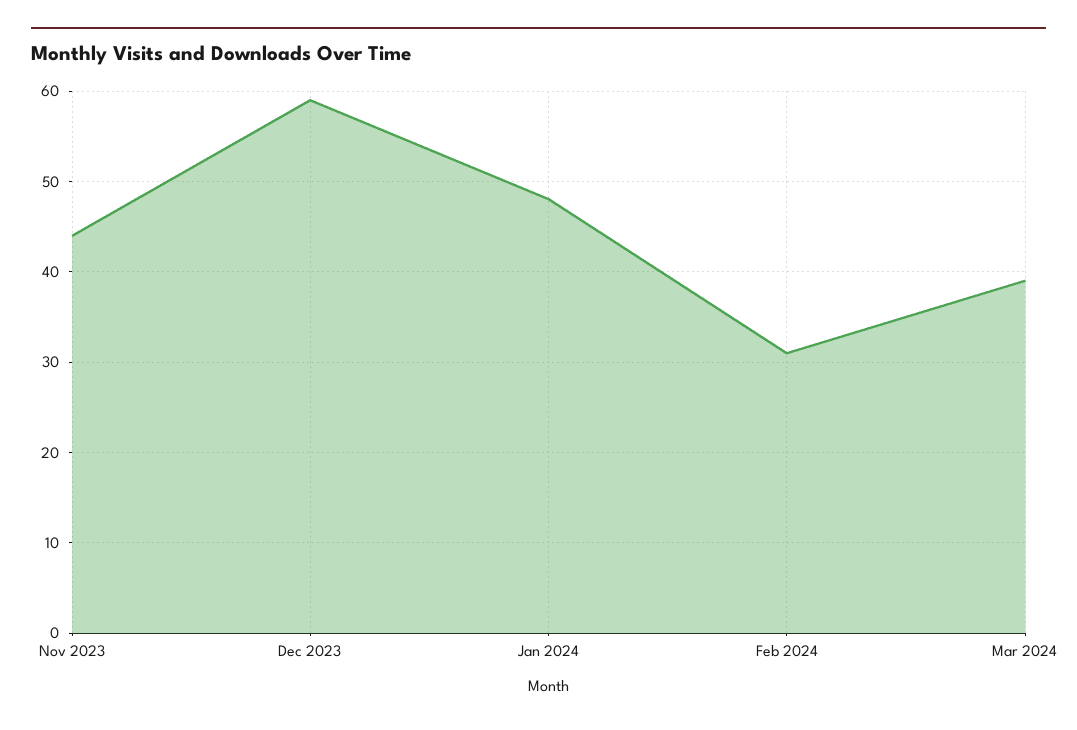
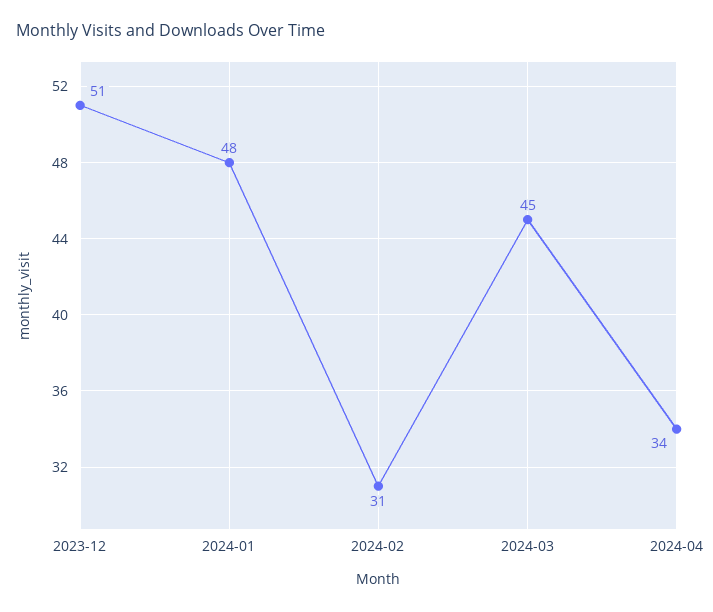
Nov 2023: 44 -> none
Dec 2023: 59 -> 51
Mar 2024: 39 -> 45
2024-04: none -> 34

